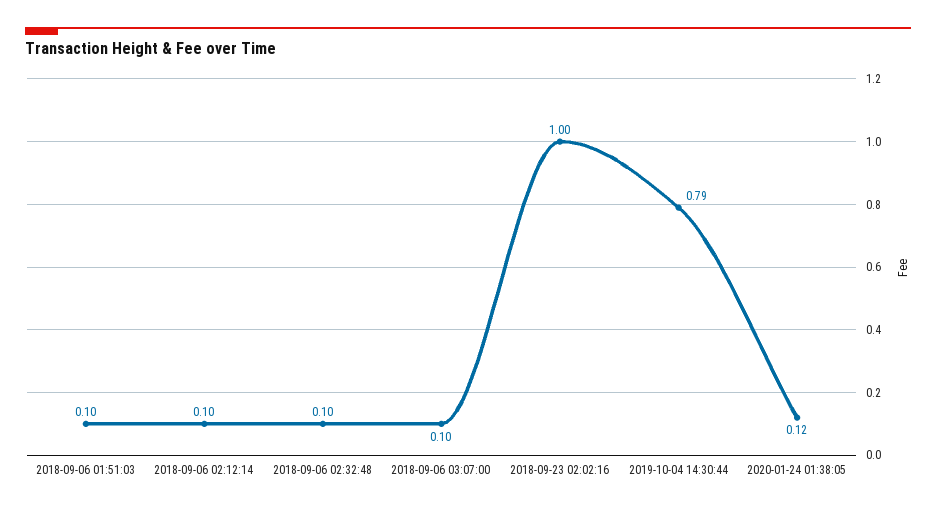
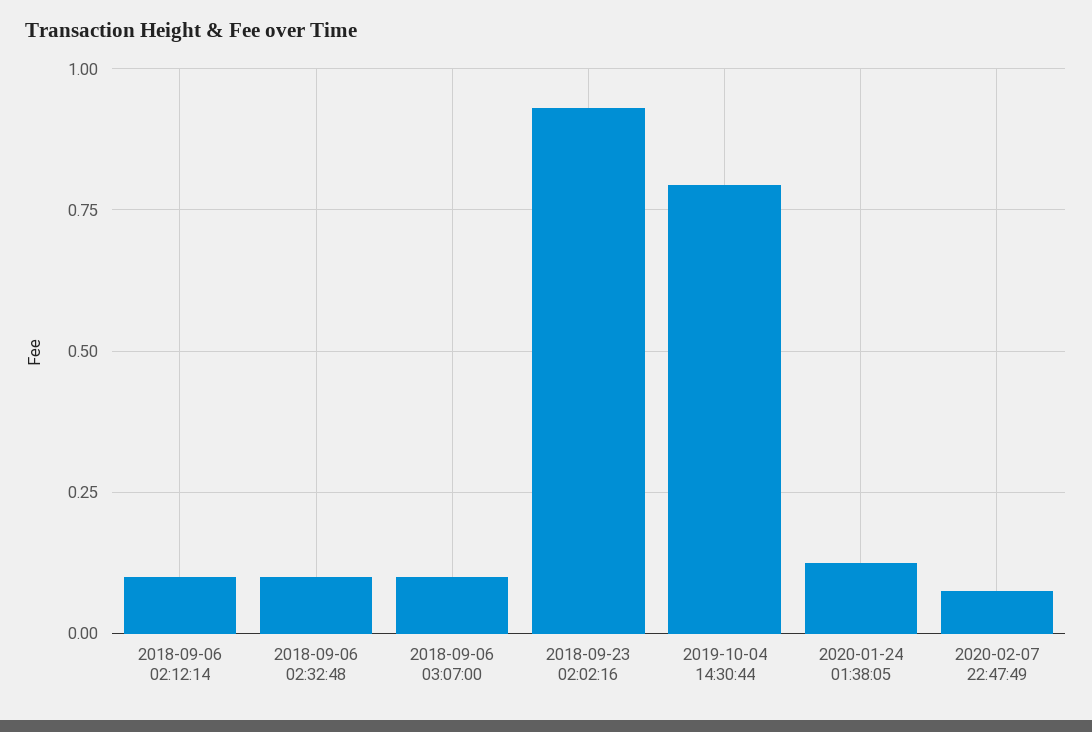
2018-09-06 01:51:03: 0.1 -> none
2018-09-23 02:02:16: 1 -> 0.925
2020-02-07 22:47:49: none -> 0.075

